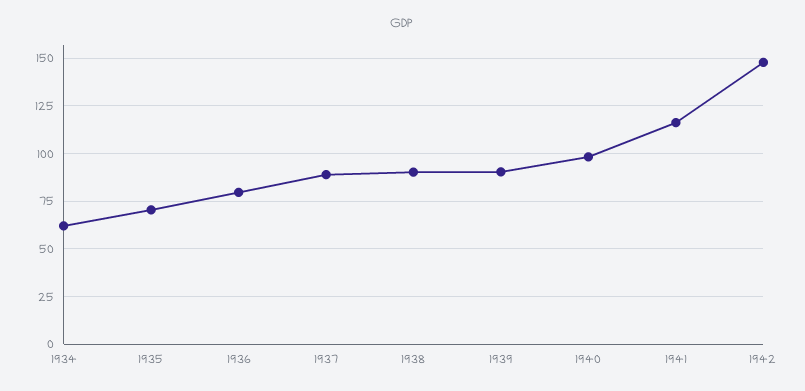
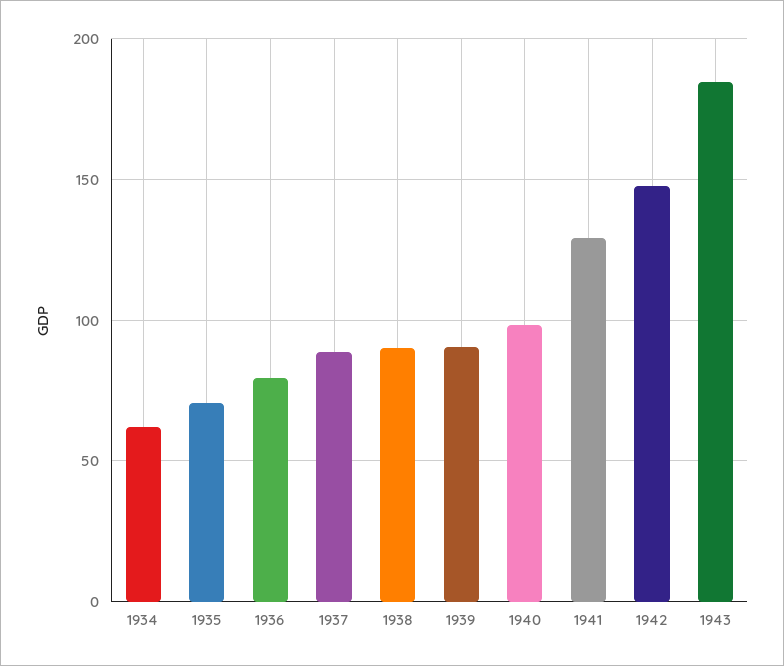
1941: 115 -> 130
1943: none -> 185

